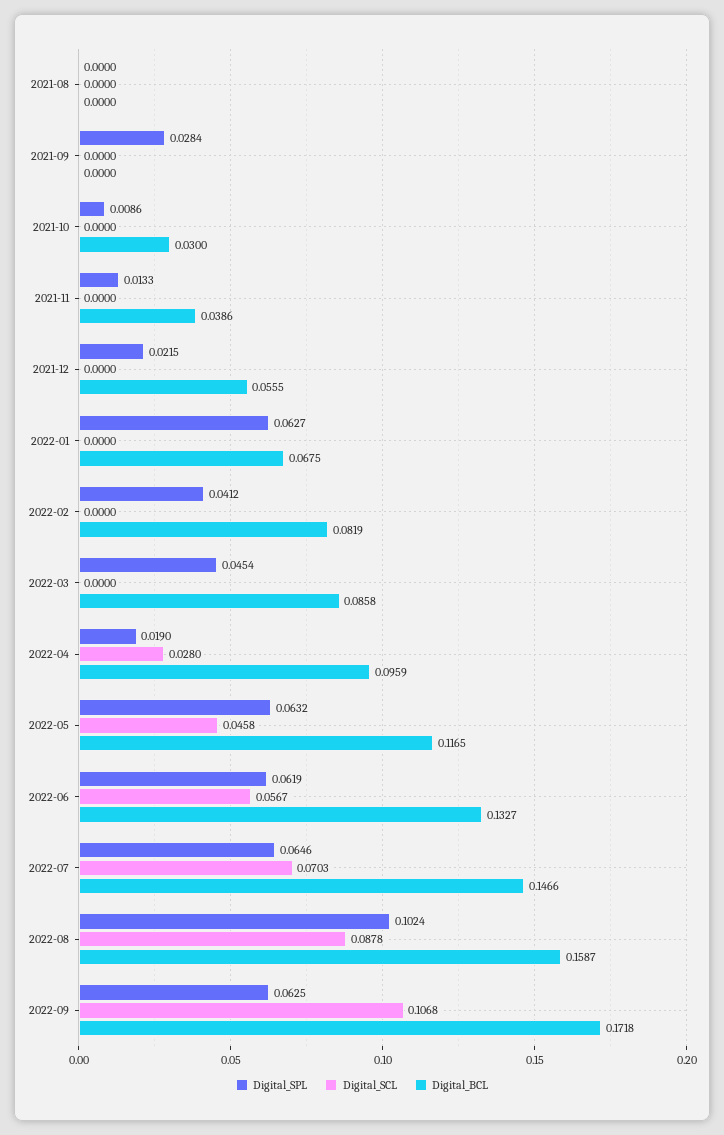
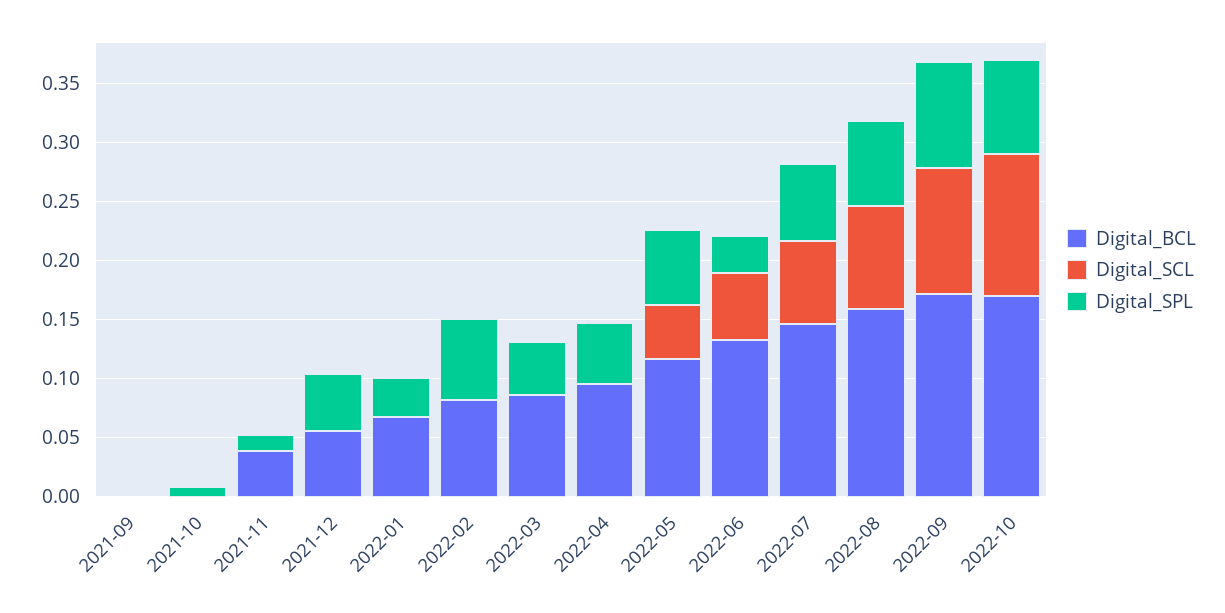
Digital_SPL, 2021-08: 0 -> none
Digital_SCL, 2021-08: 0 -> none
Digital_BCL, 2021-08: 0 -> none
Digital_SPL, 2021-09: 0.0284 -> 0
Digital_BCL, 2021-10: 0.03 -> 0
Digital_SPL, 2021-12: 0.0215 -> 0.05
Digital_SPL, 2022-01: 0.0627 -> 0.03
Digital_SPL, 2022-02: 0.0412 -> 0.07
Digital_SPL, 2022-04: 0.019 -> 0.05
Digital_SCL, 2022-04: 0.028 -> 0
Digital_SPL, 2022-06: 0.0619 -> 0.03
Digital_SPL, 2022-08: 0.1024 -> 0.07
Digital_SPL, 2022-09: 0.0625 -> 0.09
Digital_BCL, 2022-10: none -> 0.17
Digital_SCL, 2022-10: none -> 0.12
Digital_SPL, 2022-10: none -> 0.08

